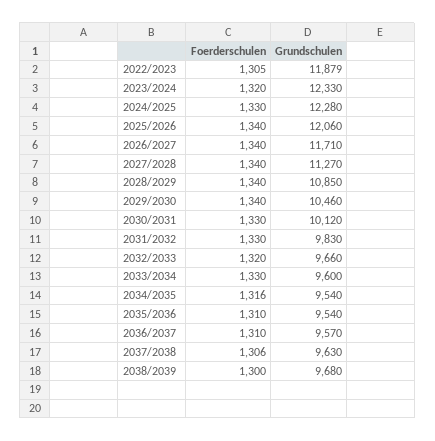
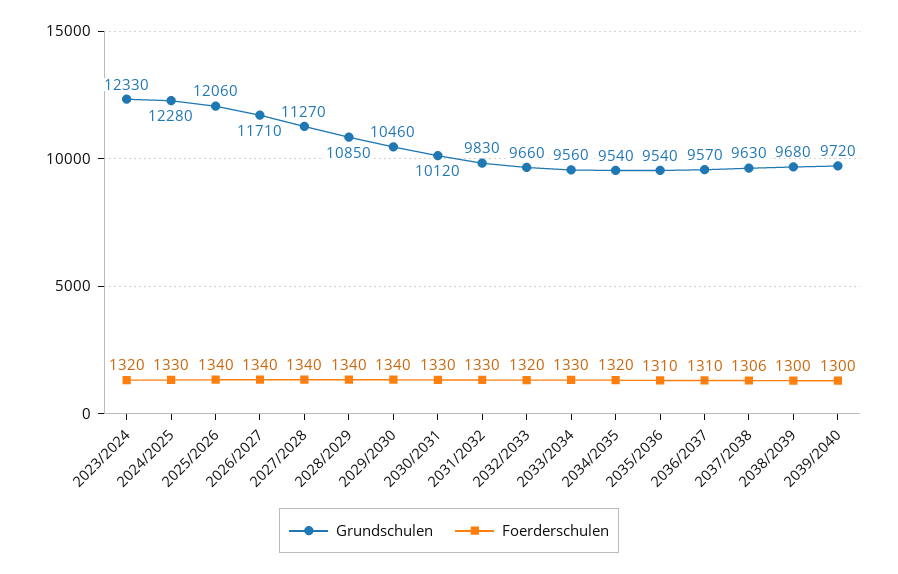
Foerderschulen, 2022/2023: 1305 -> none
Grundschulen, 2022/2023: 11879 -> none
Grundschulen, 2033/2034: 9600 -> 9560
Foerderschulen, 2034/2035: 1316 -> 1320
Grundschulen, 2039/2040: none -> 9720
Foerderschulen, 2039/2040: none -> 1300

